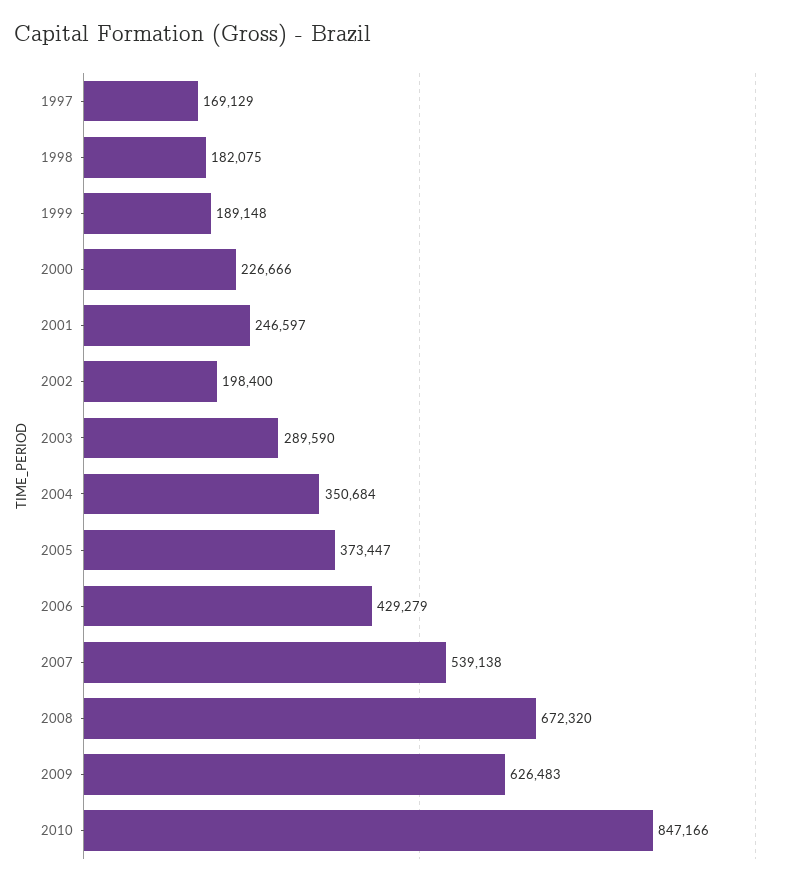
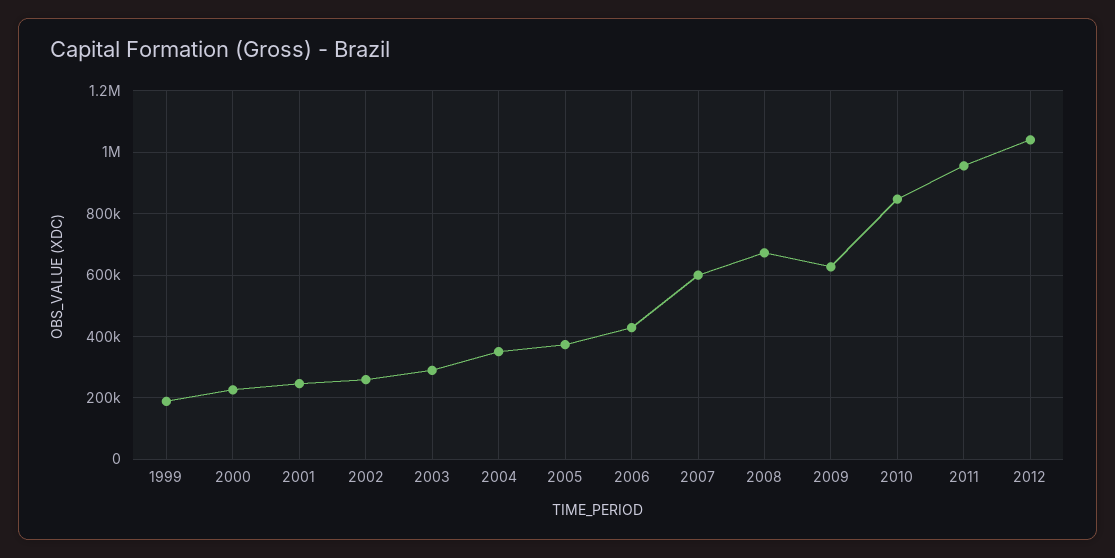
1997: 169129 -> none
1998: 182075 -> none
2002: 198400 -> 260000
2007: 539138 -> 600000
2011: none -> 960000
2012: none -> 1040000

